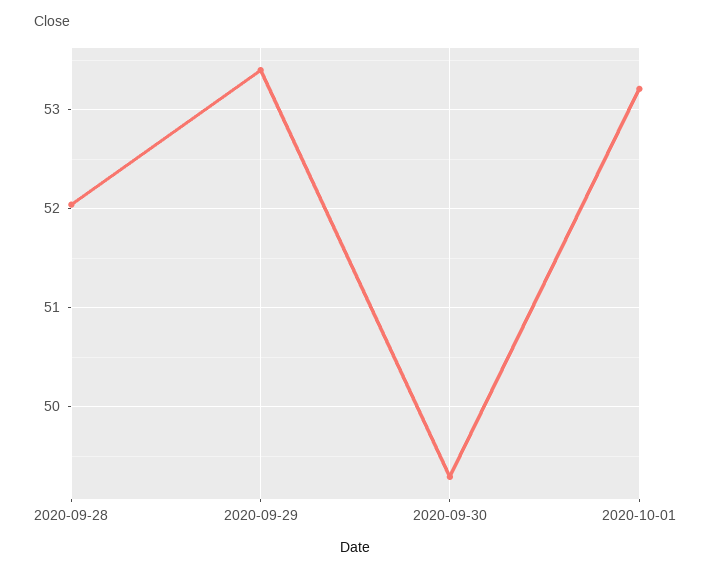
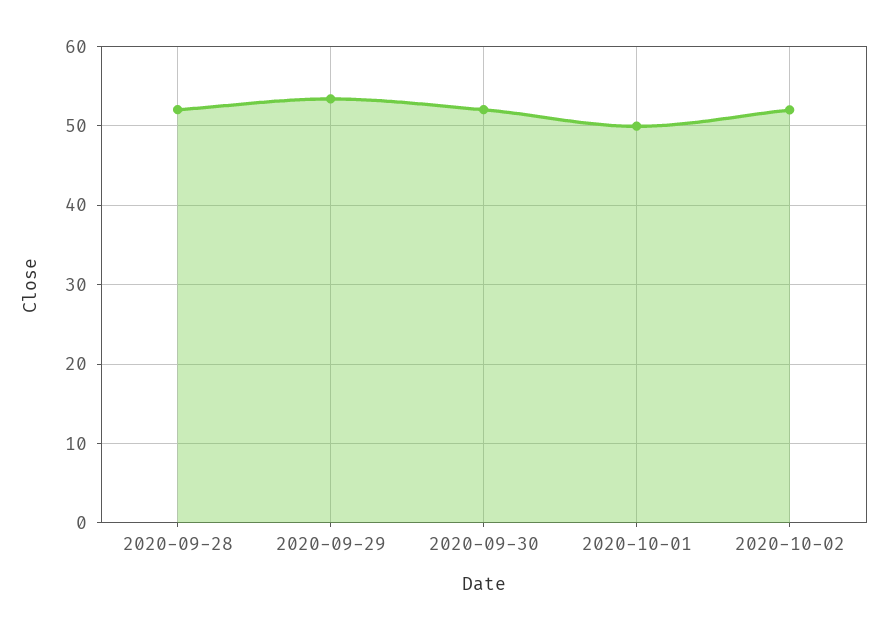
2020-09-30: 49.3 -> 52
2020-10-01: 53.2 -> 50
2020-10-02: none -> 52

